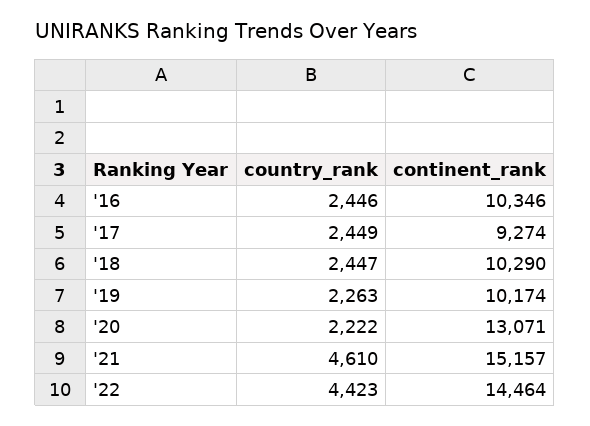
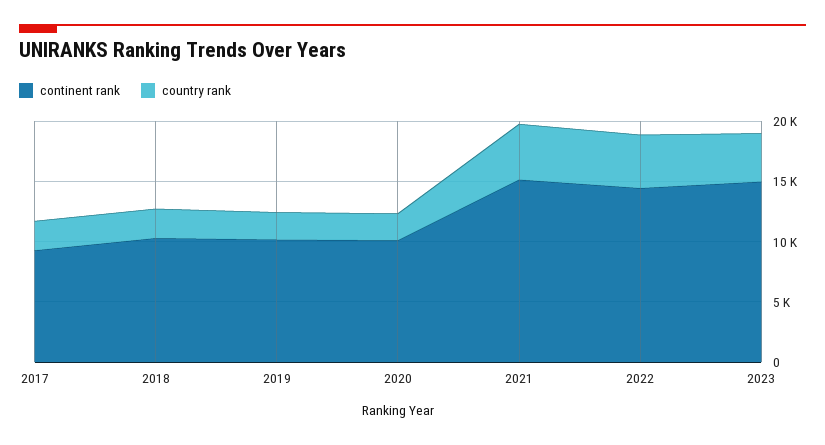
country_rank, '16: 2446 -> none
continent_rank, '16: 10346 -> none
continent_rank, '20: 13071 -> 10000
continent_rank, 2023: none -> 15000
country_rank, 2023: none -> 4000

